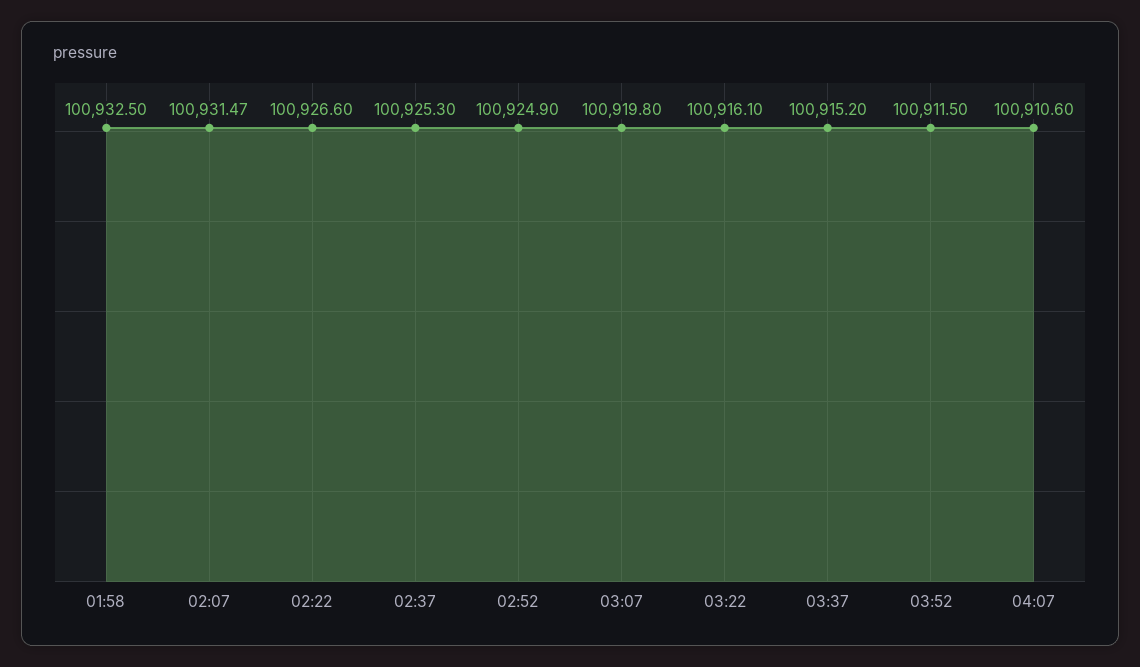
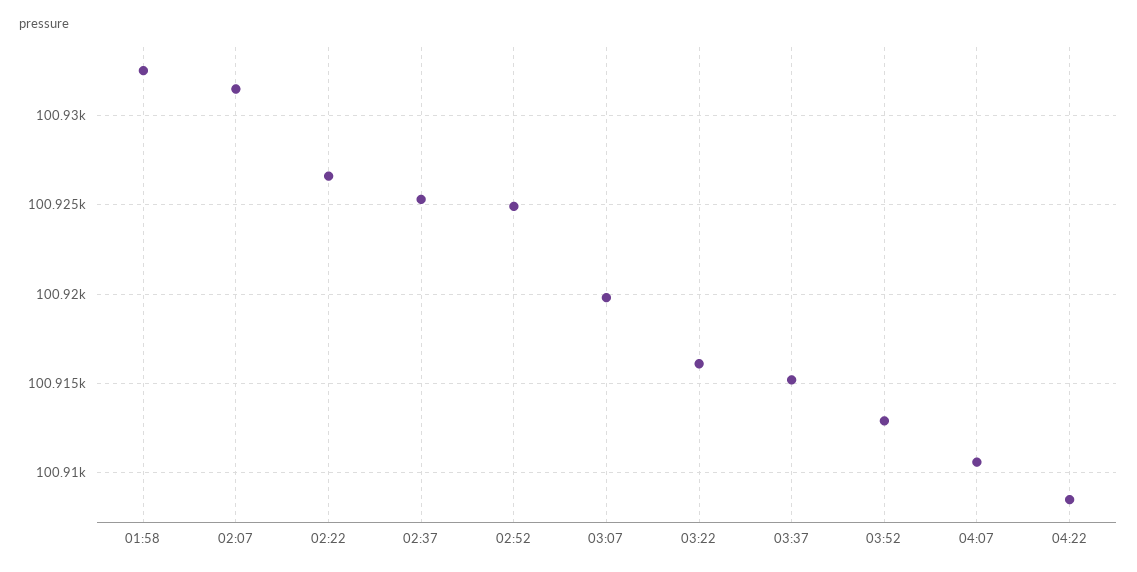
03:52: 100911.5 -> 100913
04:22: none -> 100908.5

